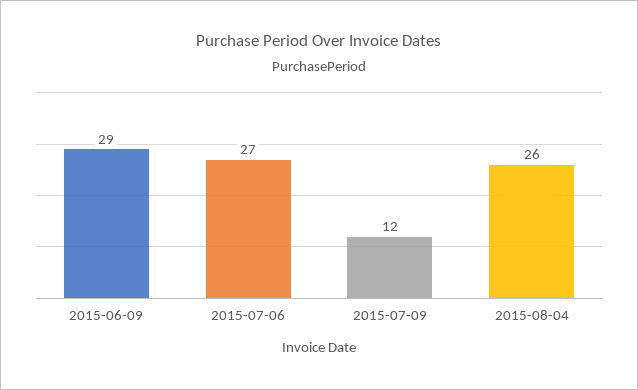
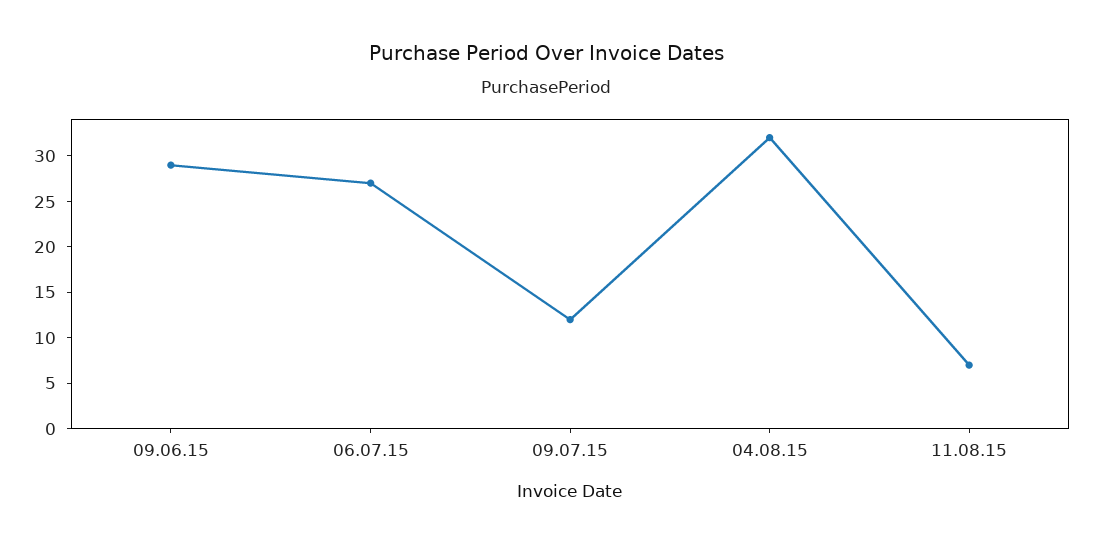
2015-08-04: 26 -> 32
11.08.15: none -> 7

